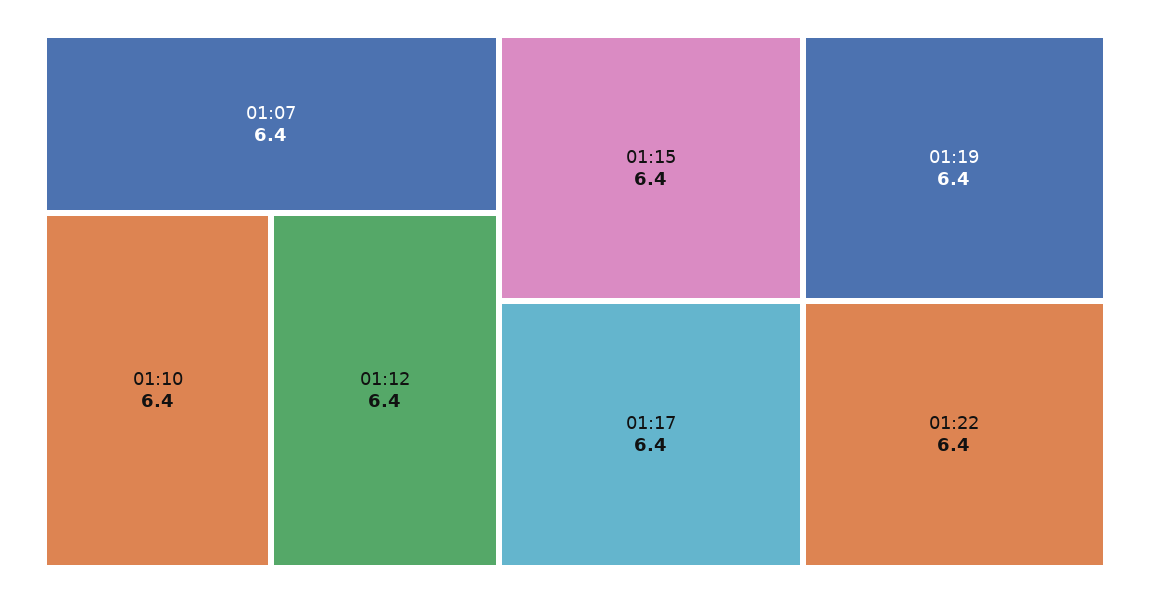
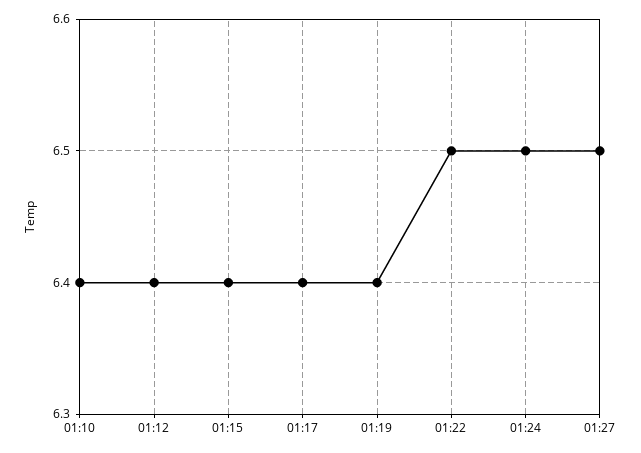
01:07: 6.4 -> none
01:22: 6.4 -> 6.5
01:24: none -> 6.5
01:27: none -> 6.5

